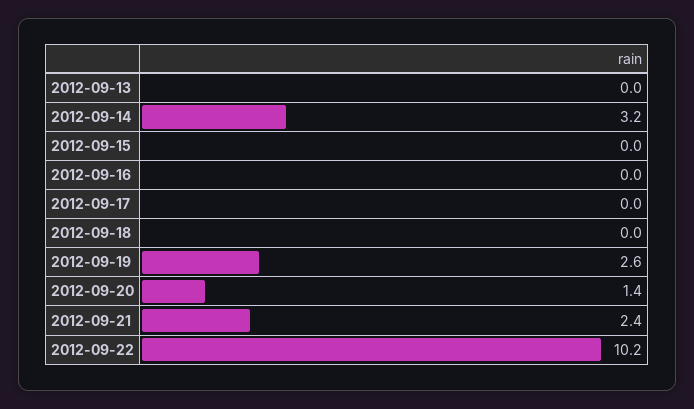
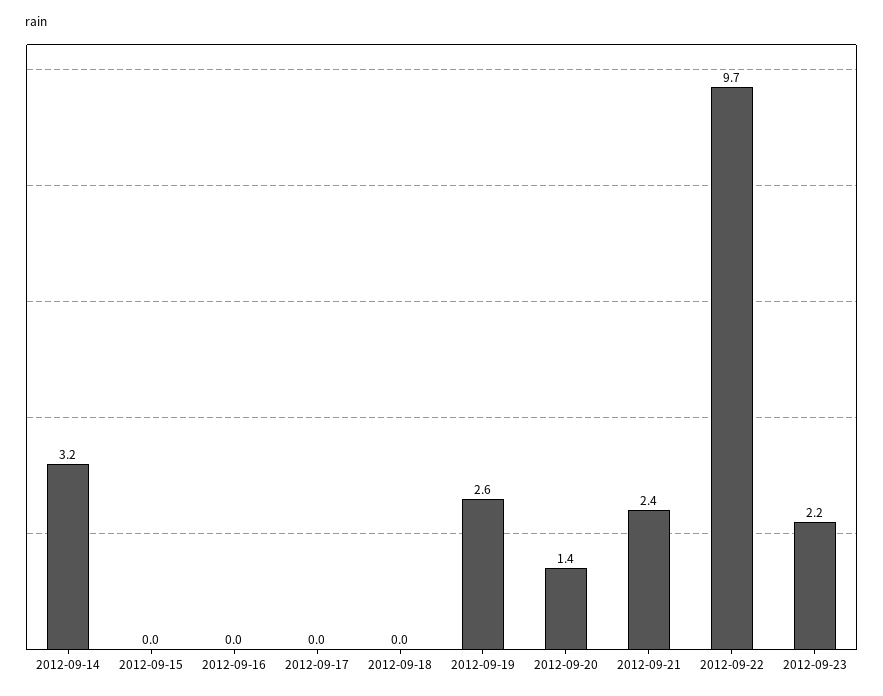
2012-09-13: 0 -> none
2012-09-22: 10.2 -> 9.7
2012-09-23: none -> 2.2

